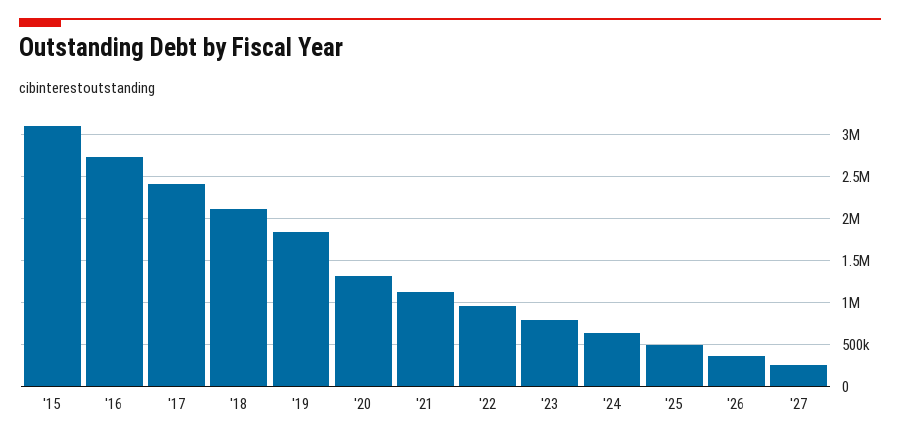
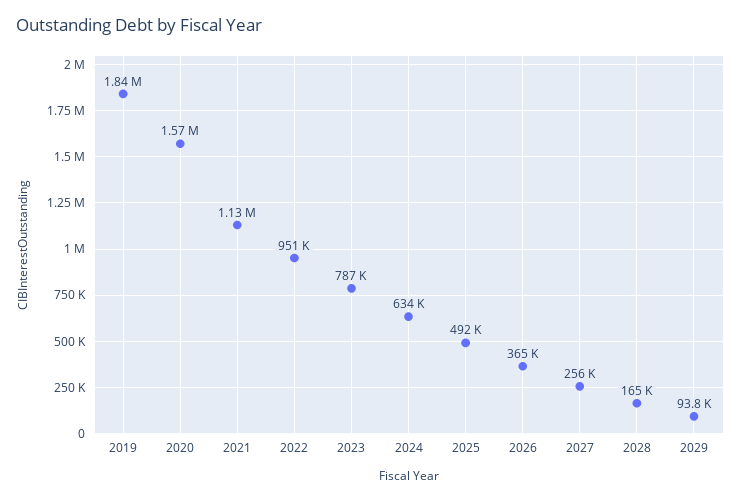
'15: 3100000 -> none
'16: 2700000 -> none
'17: 2400000 -> none
'18: 2100000 -> none
'20: 1300000 -> 1570000
2028: none -> 165000
2029: none -> 93800

